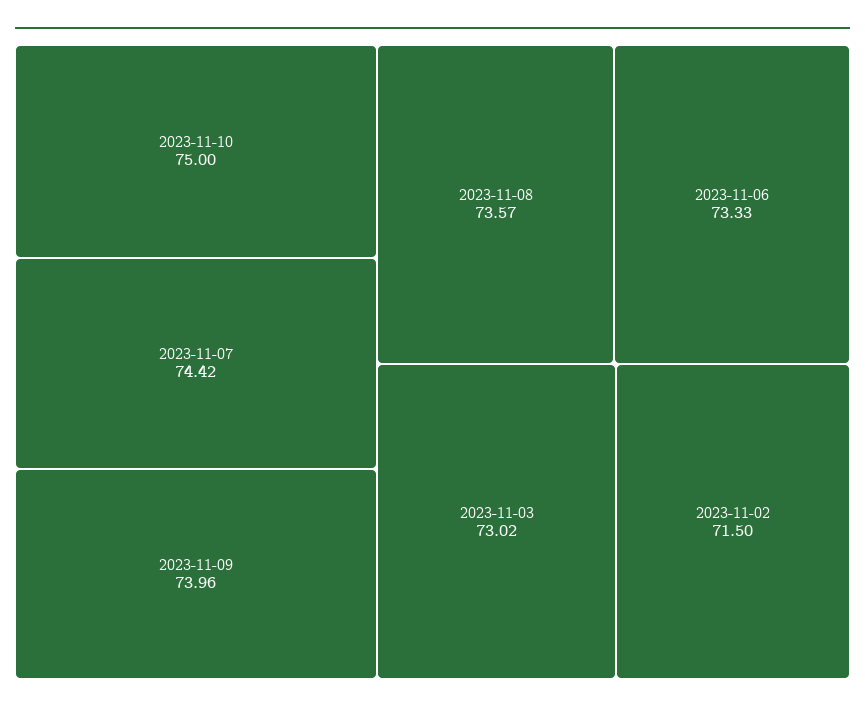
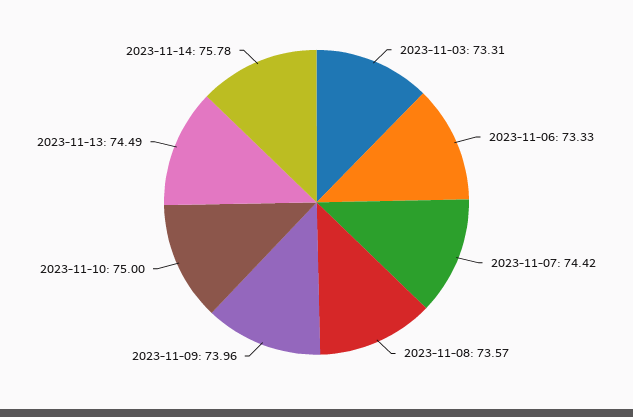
2023-11-03: 73.02 -> 73.31
2023-11-02: 71.5 -> none
2023-11-13: none -> 74.49
2023-11-14: none -> 75.78

